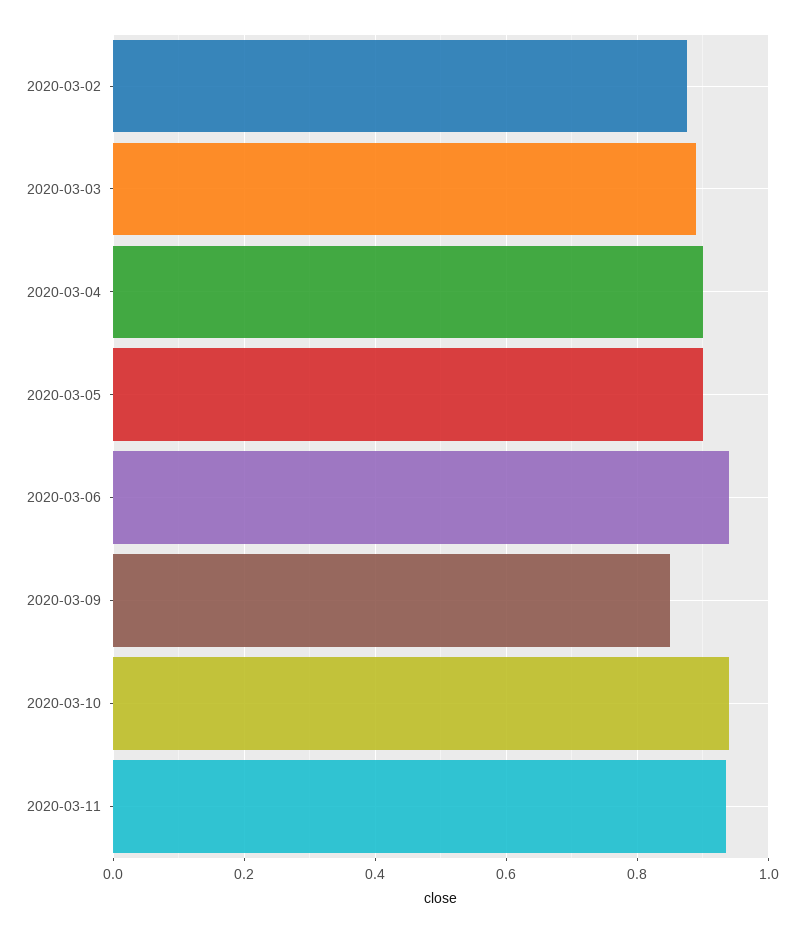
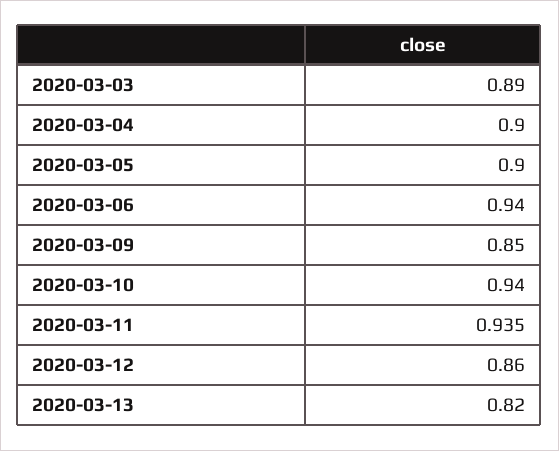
2020-03-02: 0.88 -> none
2020-03-12: none -> 0.86
2020-03-13: none -> 0.82

